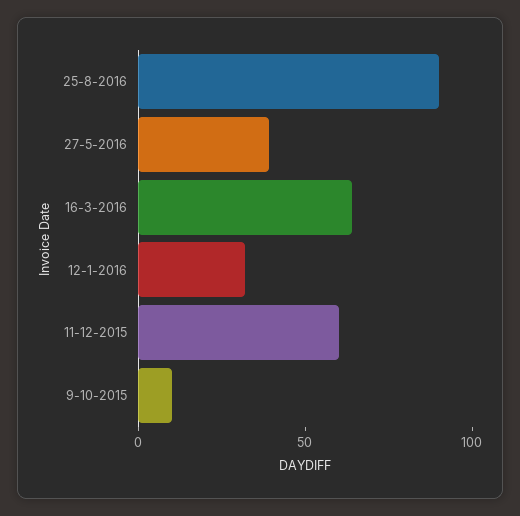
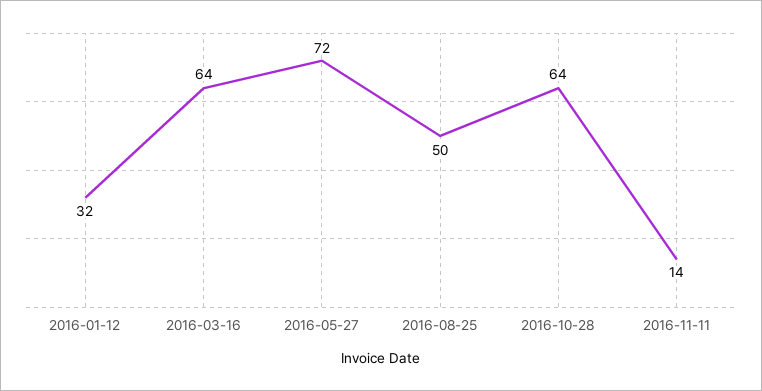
25-8-2016: 90 -> 50
27-5-2016: 40 -> 72
11-12-2015: 60 -> none
9-10-2015: 10 -> none
2016-10-28: none -> 64
2016-11-11: none -> 14

